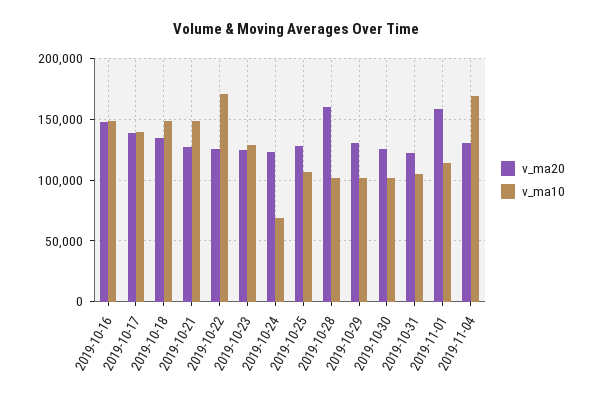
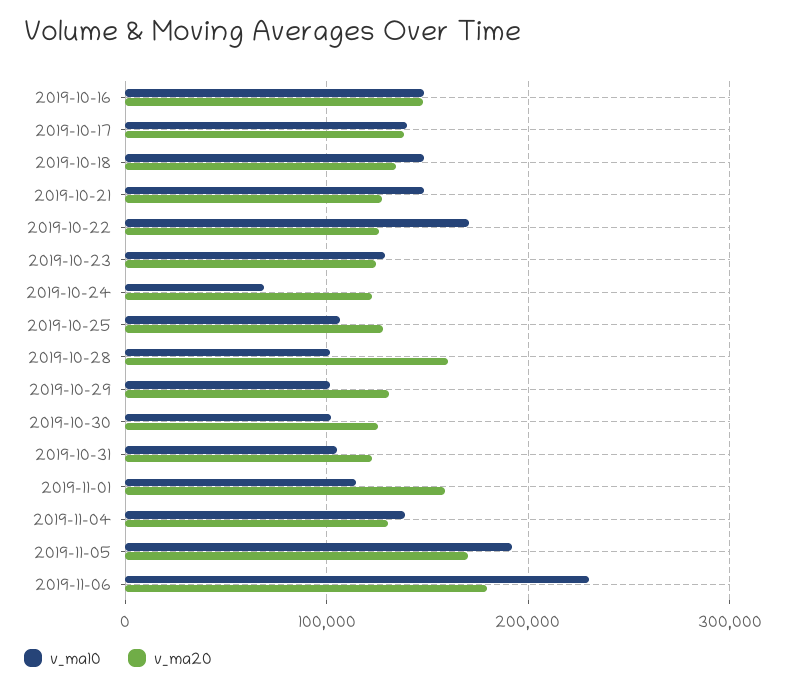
v_ma10, 2019-11-04: 170000 -> 140000
v_ma10, 2019-11-05: none -> 190000
v_ma20, 2019-11-05: none -> 170000
v_ma10, 2019-11-06: none -> 230000
v_ma20, 2019-11-06: none -> 180000

